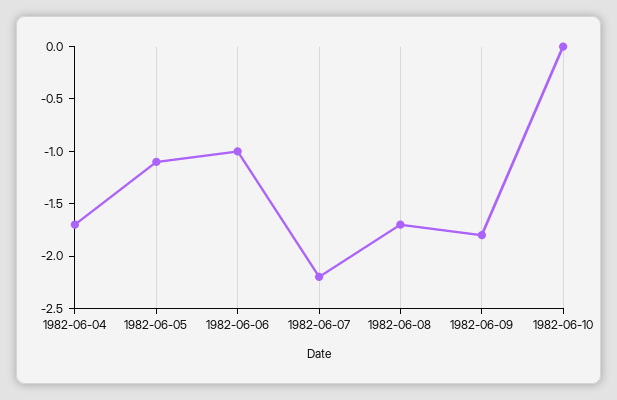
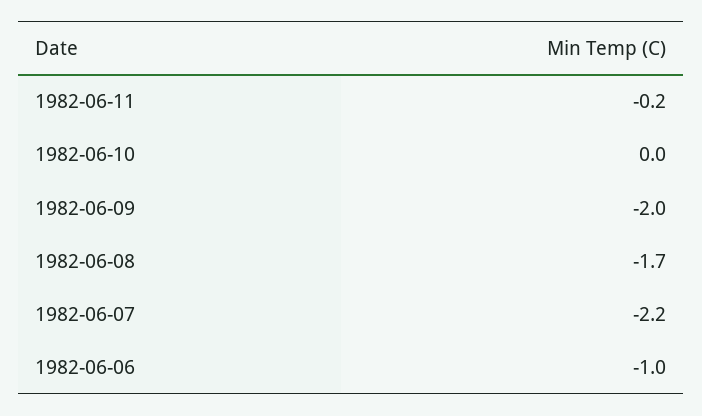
1982-06-04: -1.7 -> none
1982-06-05: -1.1 -> none
1982-06-09: -1.8 -> -2
1982-06-11: none -> -0.2

